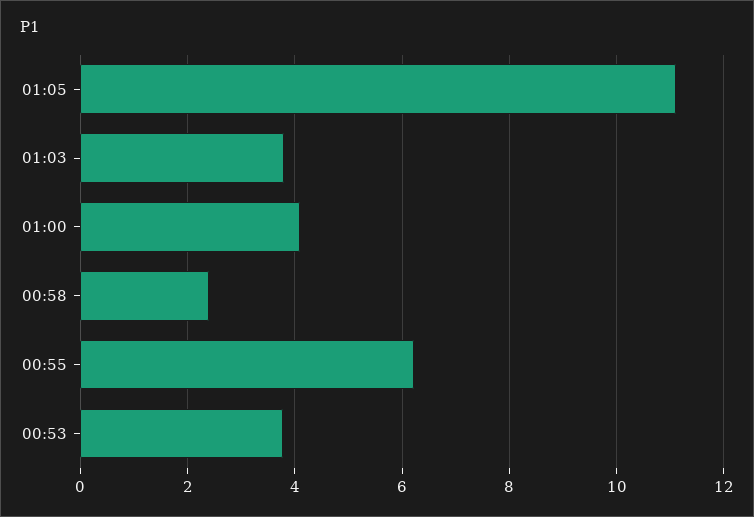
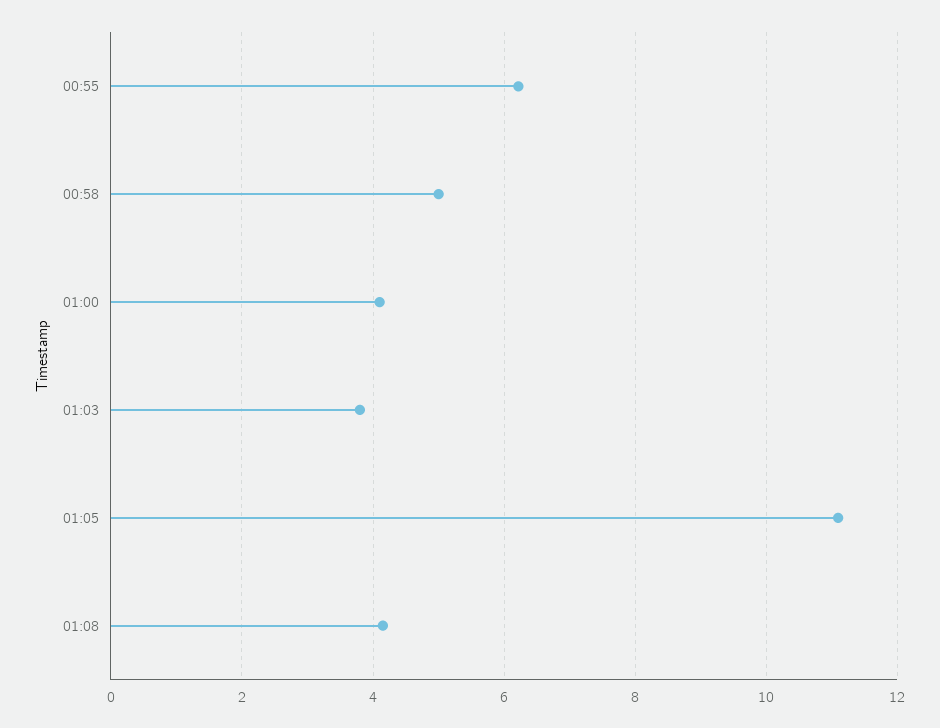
00:58: 2.4 -> 5
00:53: 3.8 -> none
01:08: none -> 4.2

